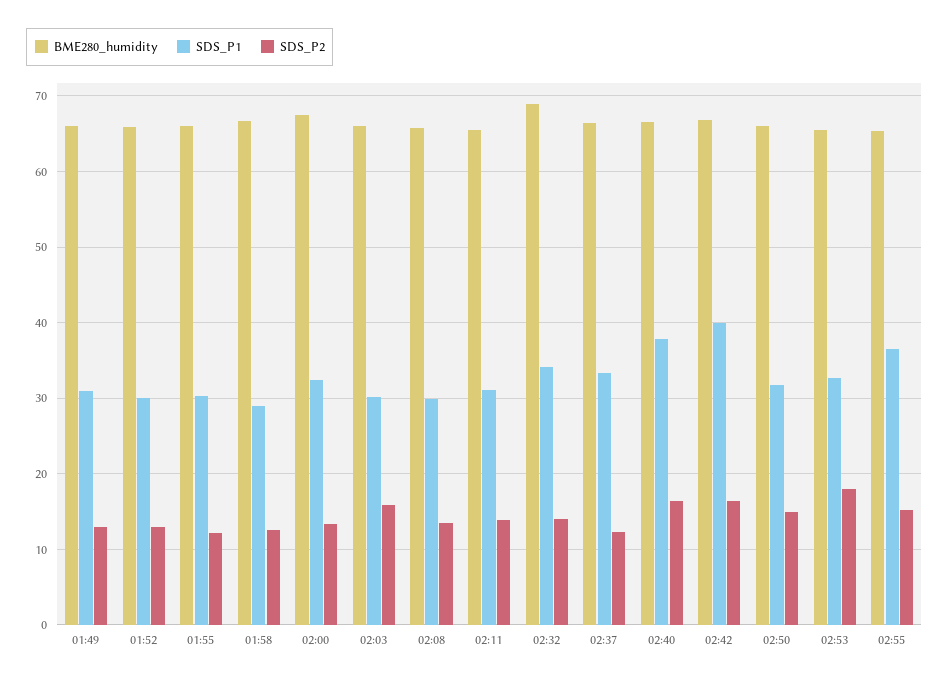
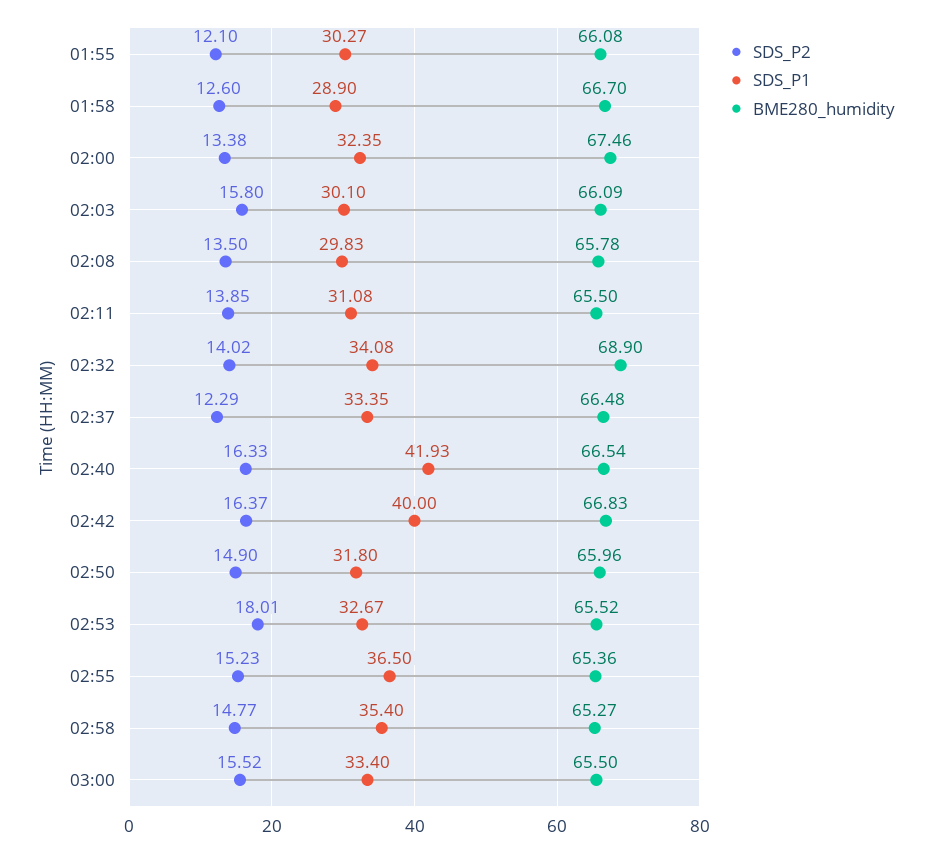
BME280_humidity, 01:49: 66 -> none
SDS_P1, 01:49: 31 -> none
SDS_P2, 01:49: 13 -> none
BME280_humidity, 01:52: 66 -> none
SDS_P1, 01:52: 30 -> none
SDS_P2, 01:52: 13 -> none
SDS_P1, 02:40: 38 -> 41.93
SDS_P2, 02:58: none -> 14.77
SDS_P1, 02:58: none -> 35.4
BME280_humidity, 02:58: none -> 65.27
SDS_P2, 03:00: none -> 15.52
SDS_P1, 03:00: none -> 33.4
BME280_humidity, 03:00: none -> 65.5

